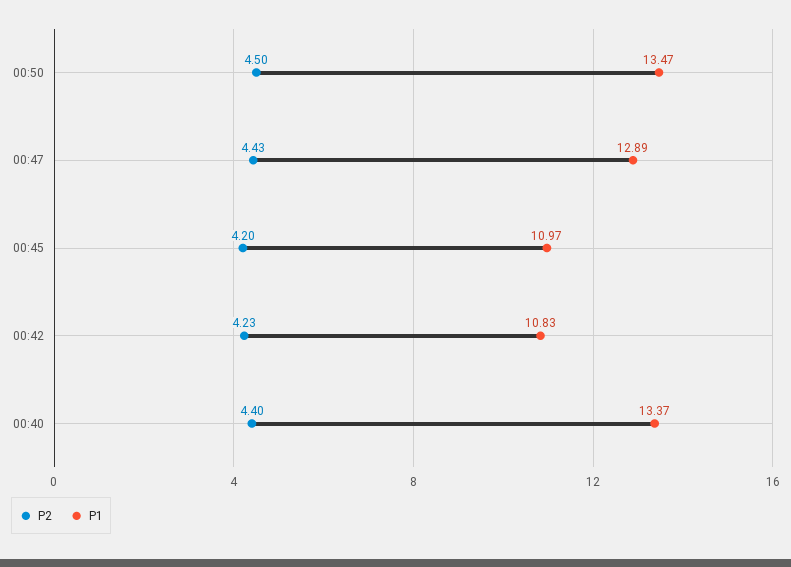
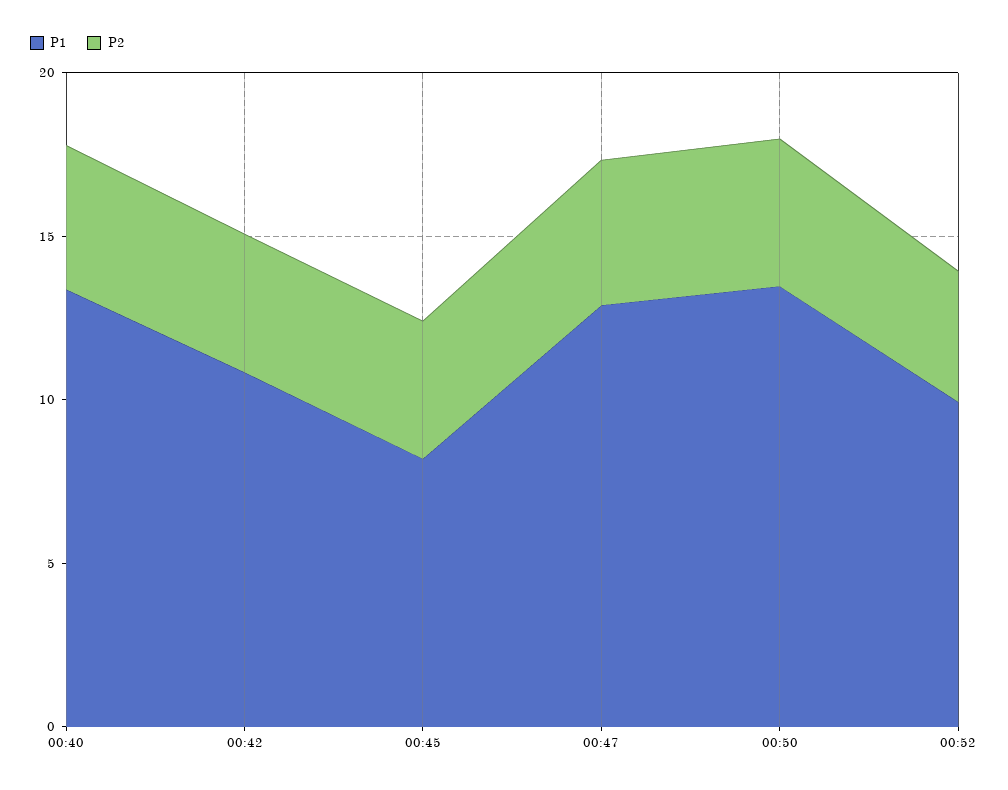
P1, 00:45: 10.97 -> 8
P1, 00:52: none -> 10
P2, 00:52: none -> 4

